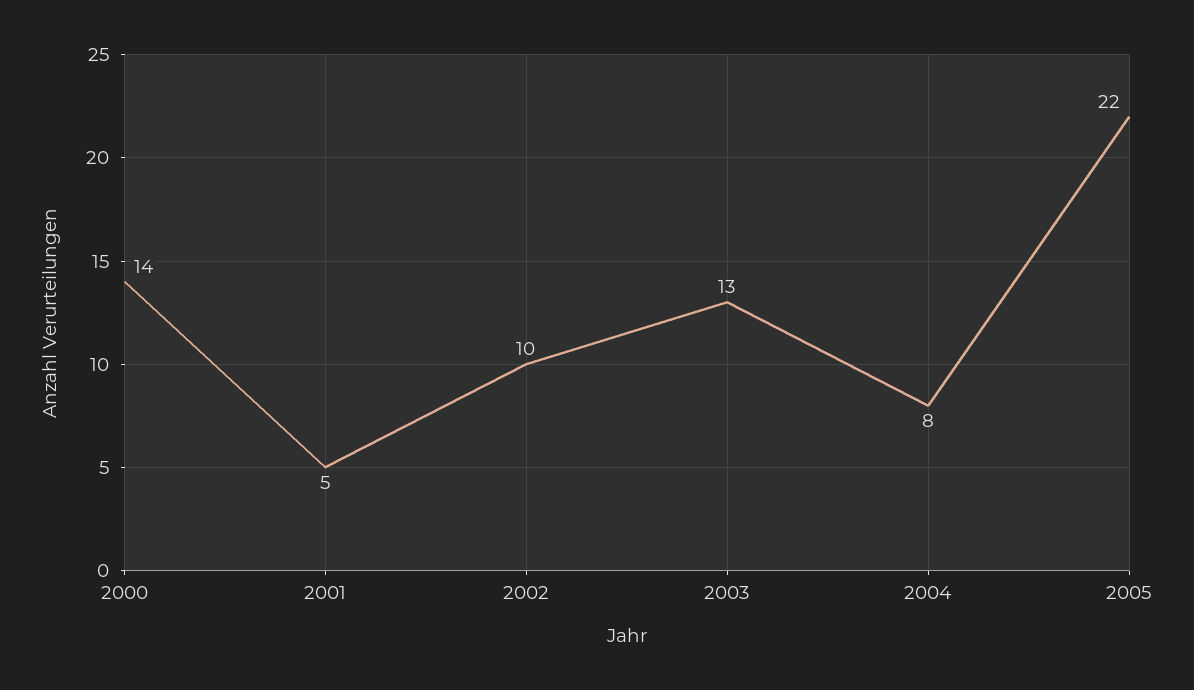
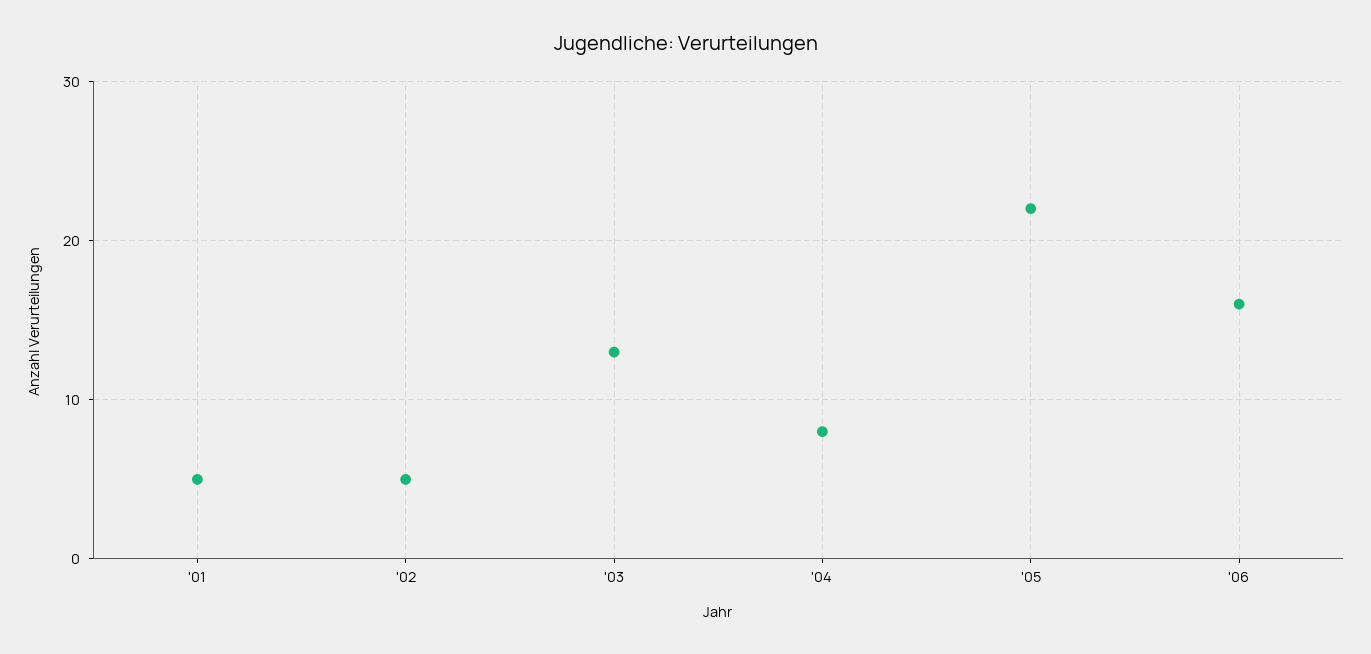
2000: 14 -> none
2002: 10 -> 5
'06: none -> 16

